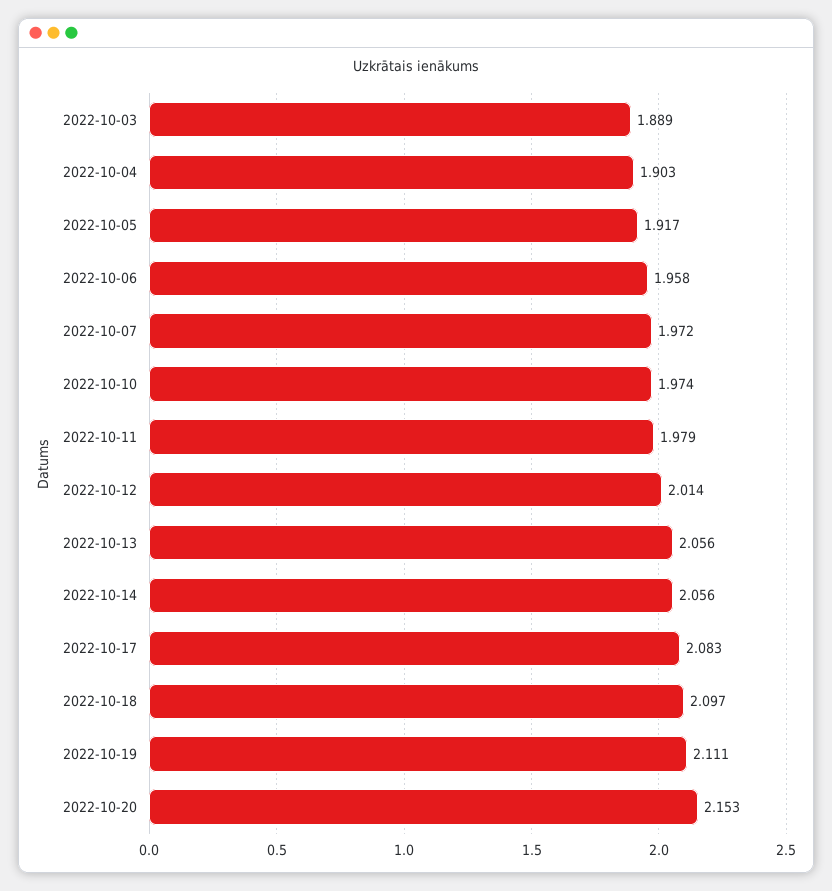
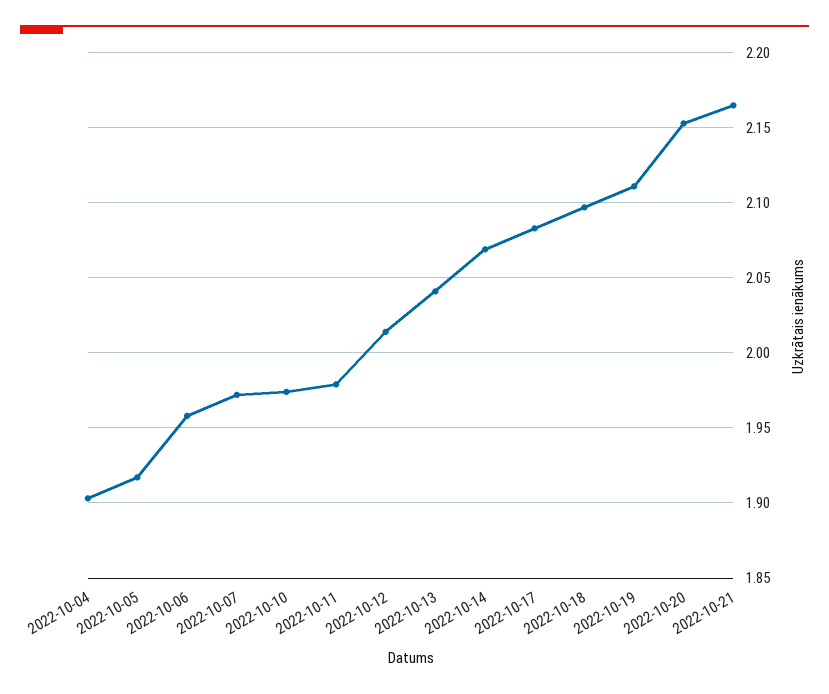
2022-10-03: 1.889 -> none
2022-10-13: 2.056 -> 2.04
2022-10-14: 2.056 -> 2.07
2022-10-21: none -> 2.165

